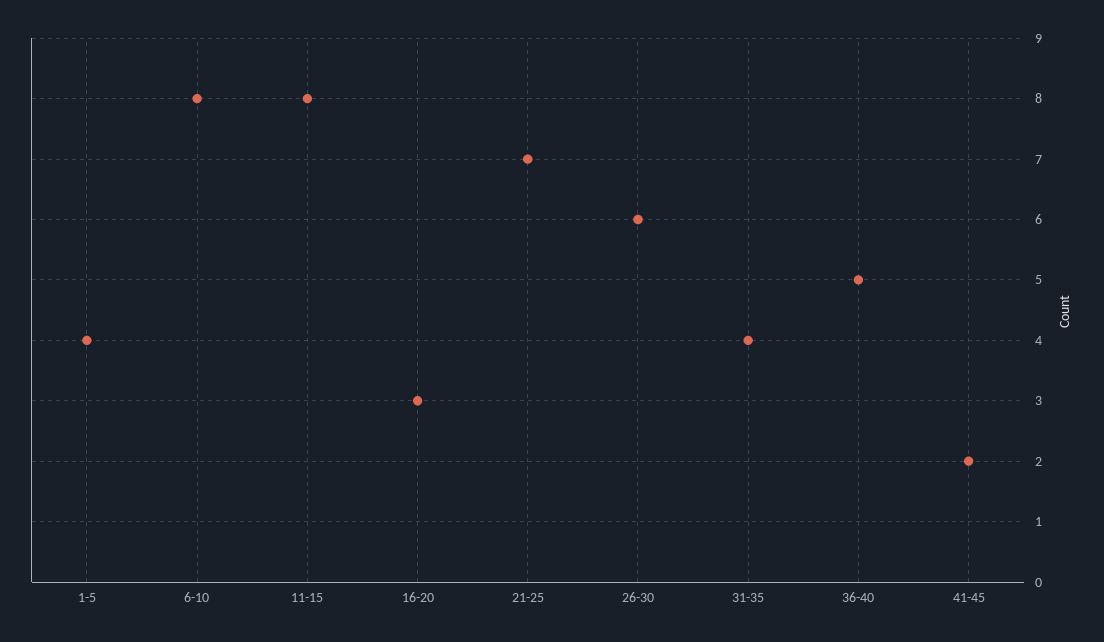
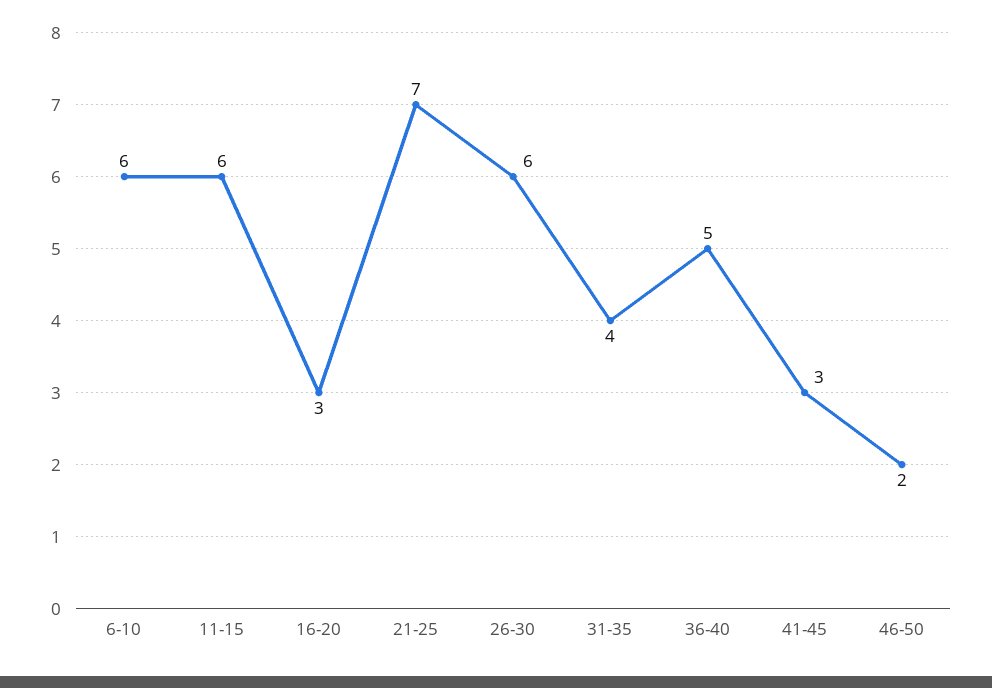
1-5: 4 -> none
6-10: 8 -> 6
11-15: 8 -> 6
41-45: 2 -> 3
46-50: none -> 2

